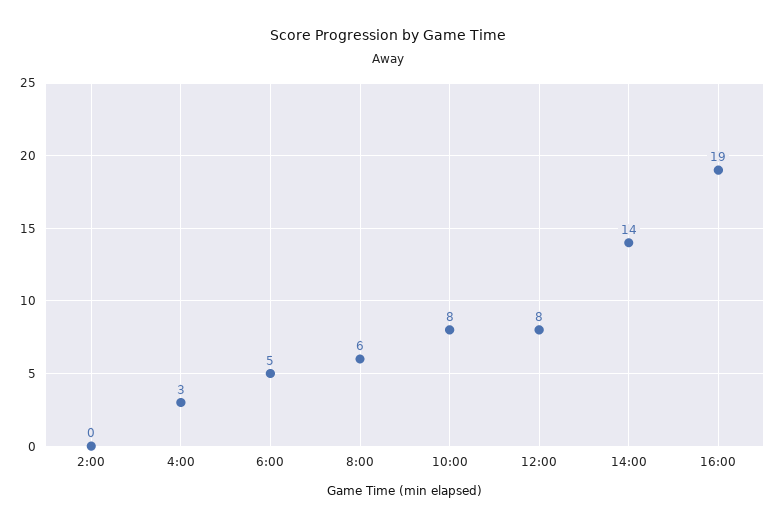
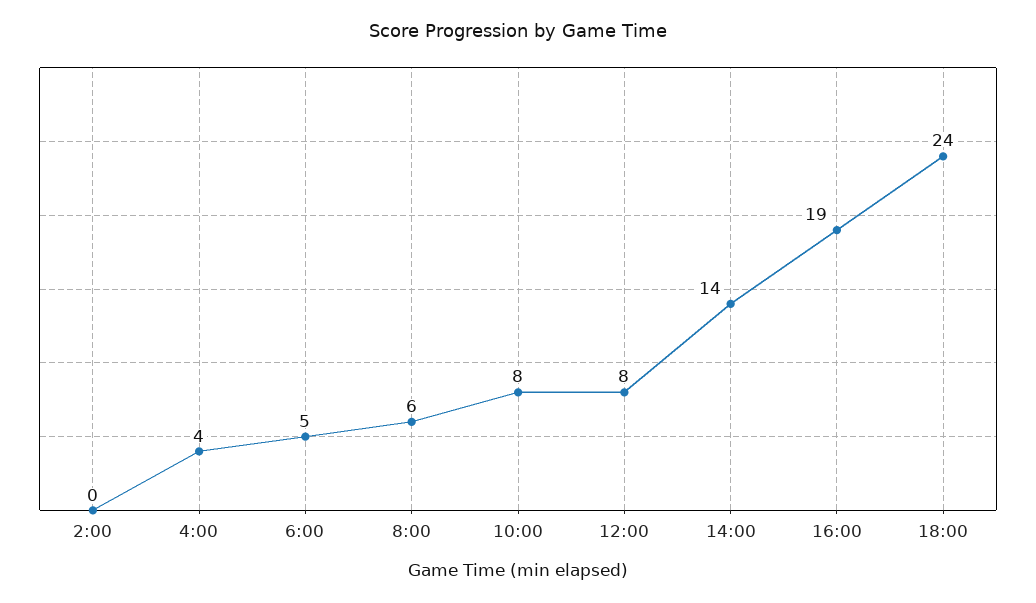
4:00: 3 -> 4
18:00: none -> 24

